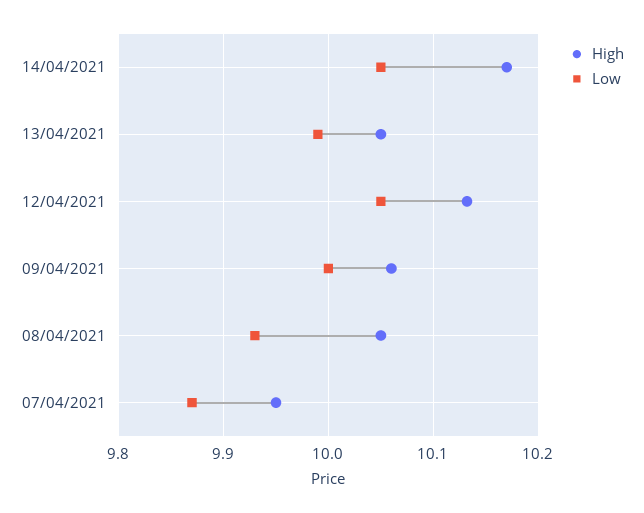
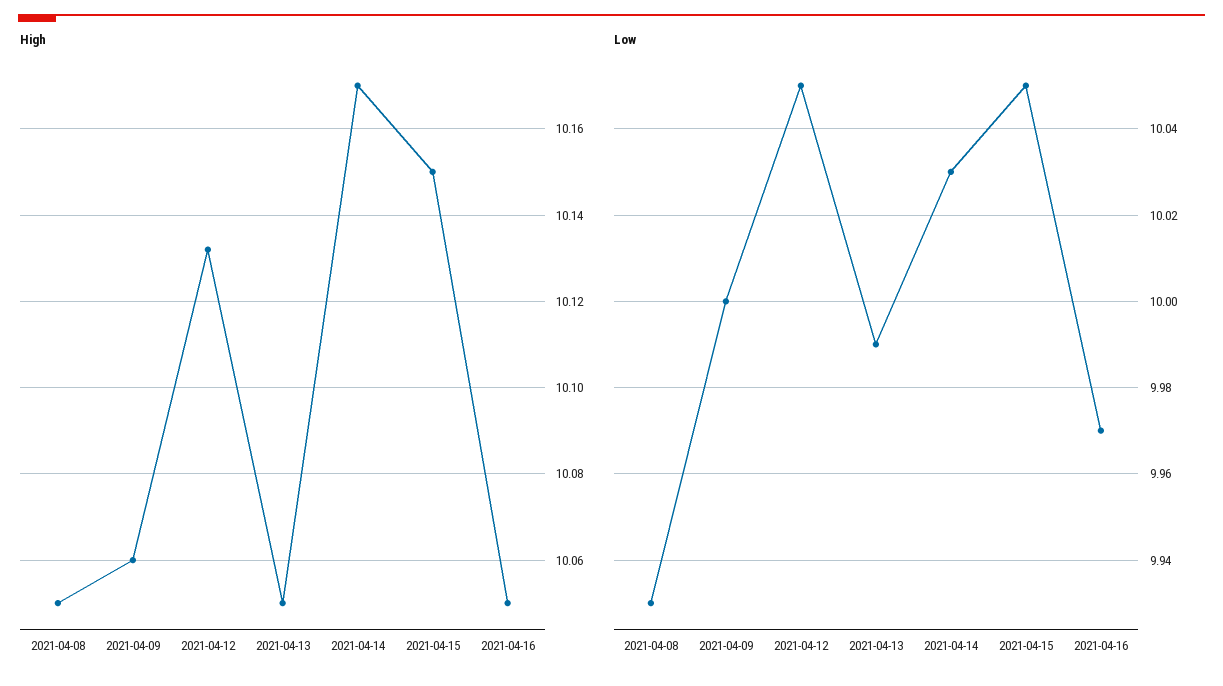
Low, 14/04/2021: 10.05 -> 10.03
High, 07/04/2021: 9.95 -> none
Low, 07/04/2021: 9.87 -> none
High, 2021-04-15: none -> 10.15
High, 2021-04-16: none -> 10.05
Low, 2021-04-15: none -> 10.05
Low, 2021-04-16: none -> 9.97

